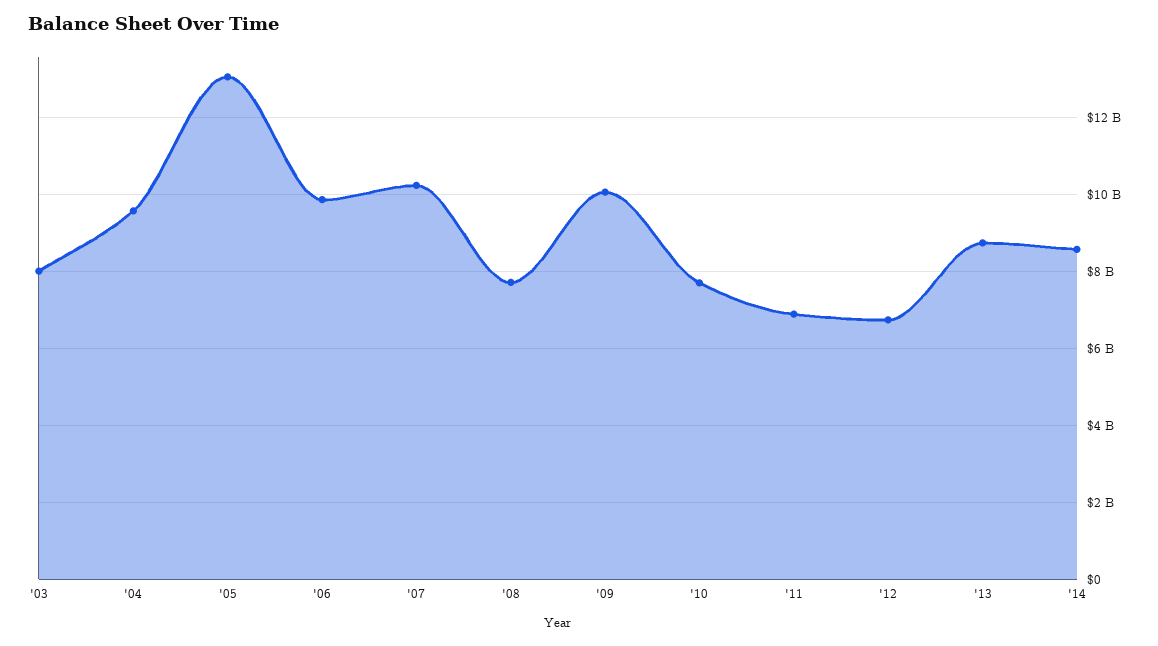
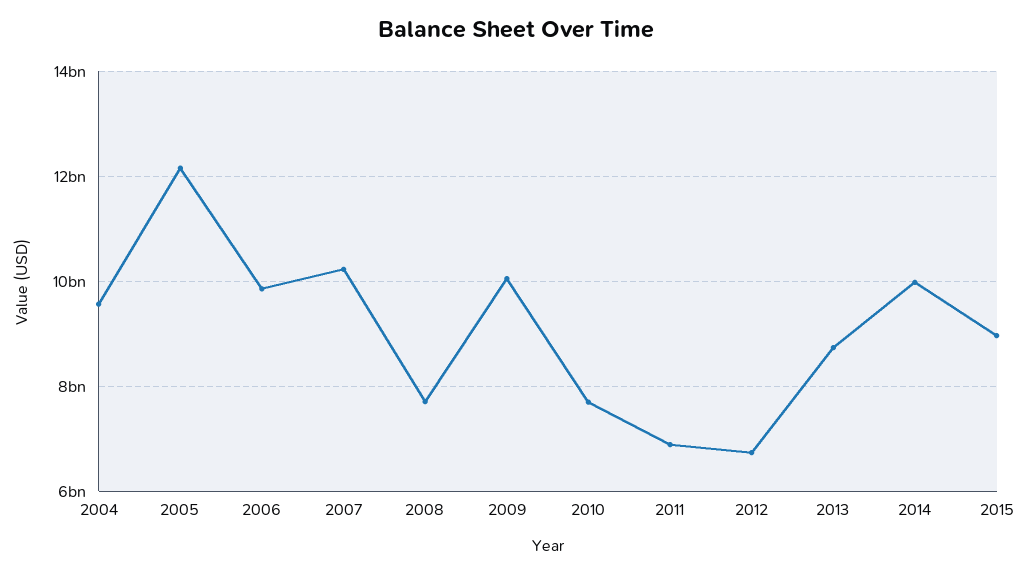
'03: 8000000000 -> none
'05: 13000000000 -> 12200000000
'14: 8600000000 -> 10000000000
2015: none -> 9000000000

